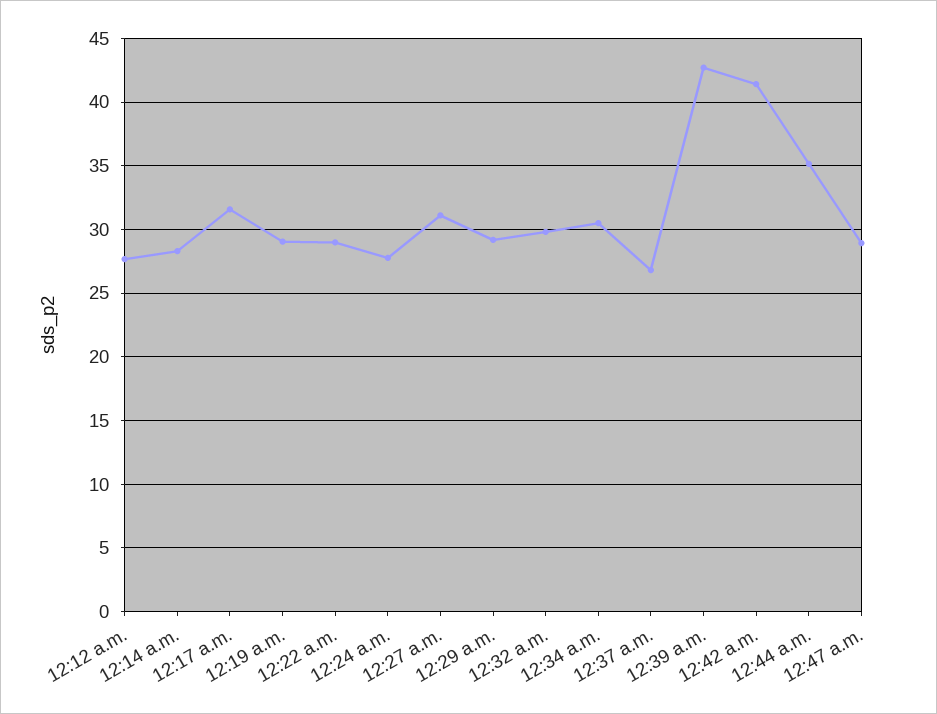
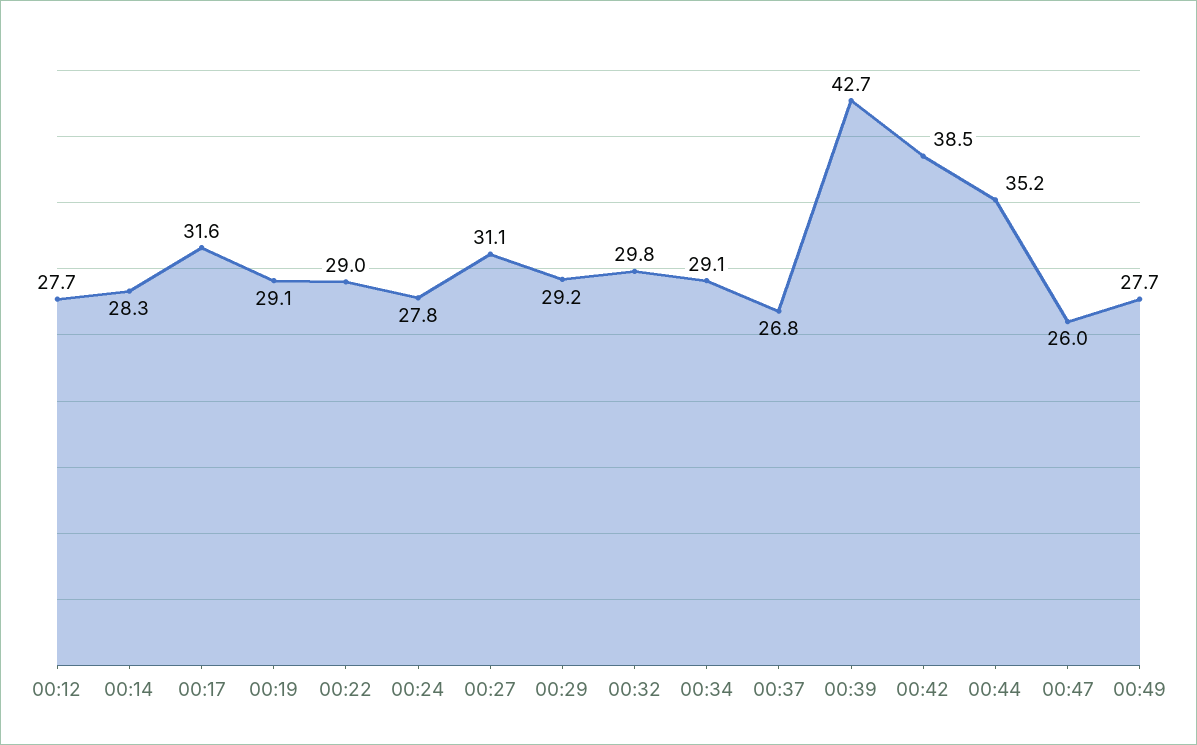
12:34 a.m.: 30.5 -> 29.1
12:42 a.m.: 41.5 -> 38.5
12:47 a.m.: 29 -> 26
00:49: none -> 27.7

